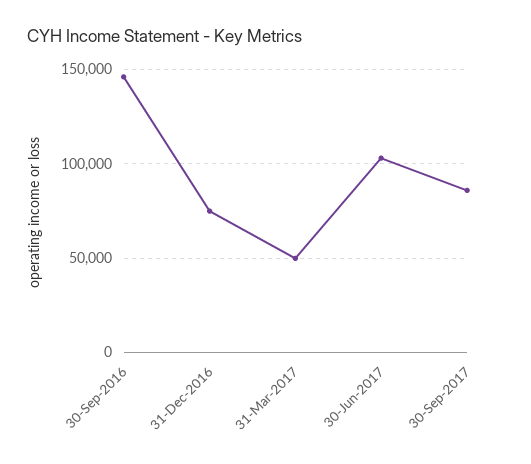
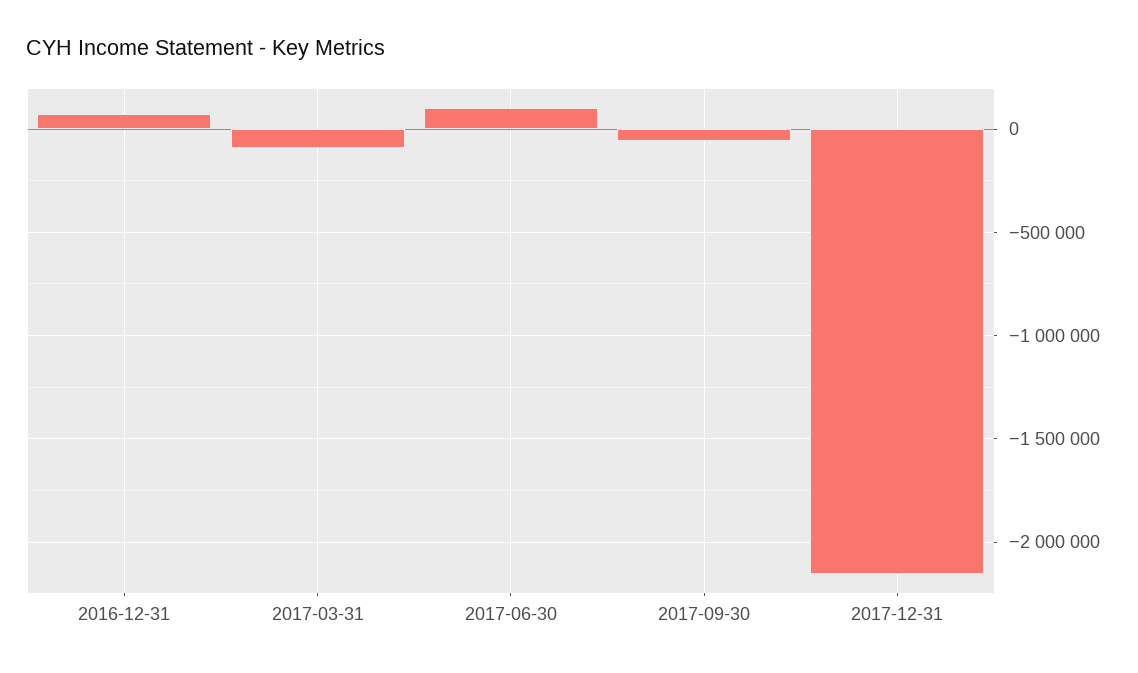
30-Sep-2016: 145000 -> none
31-Mar-2017: 50000 -> -100000
30-Sep-2017: 85000 -> -50000
2017-12-31: none -> -2150000

